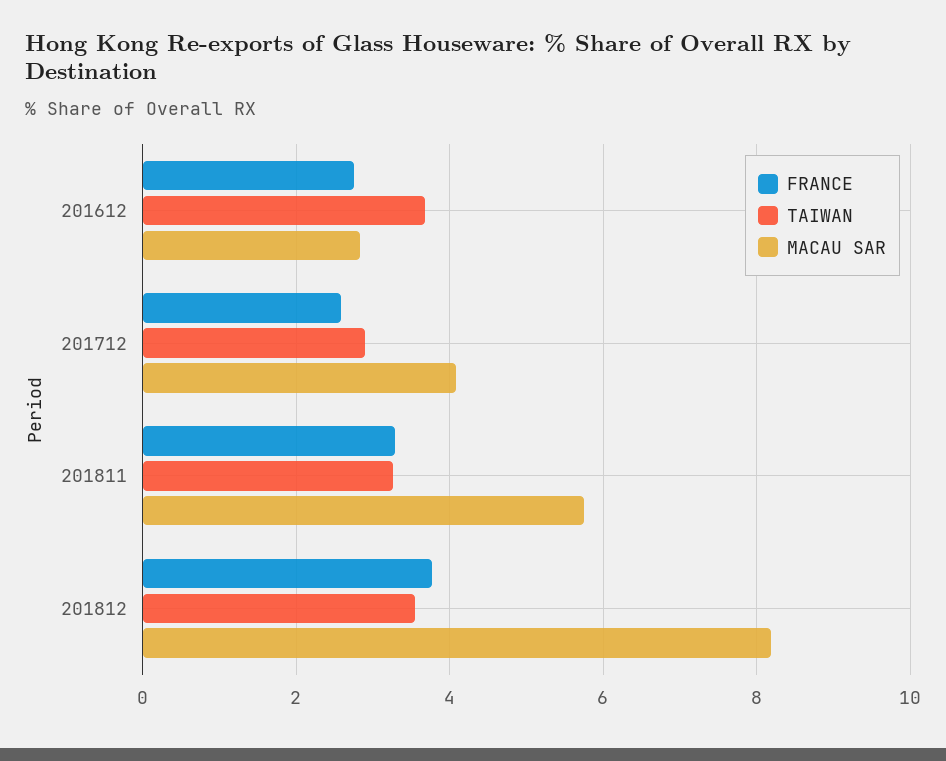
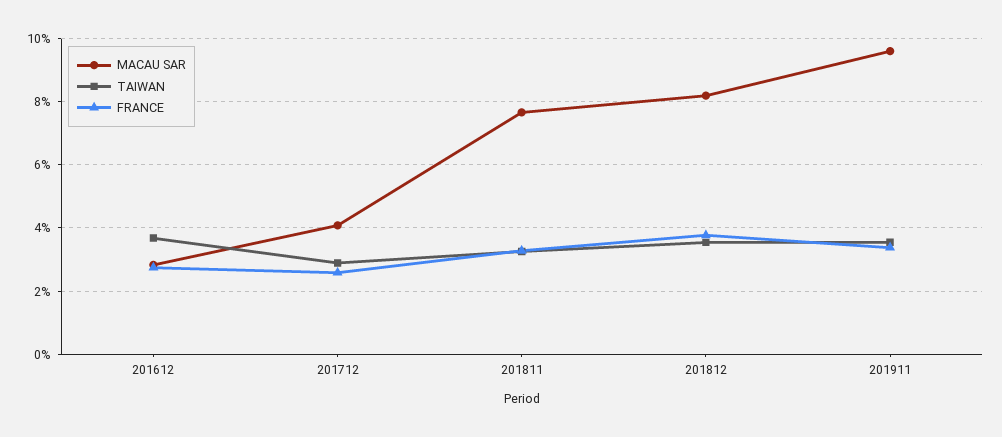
MACAU SAR, 201811: 5.8 -> 7.6
MACAU SAR, 201911: none -> 9.6
TAIWAN, 201911: none -> 3.6
FRANCE, 201911: none -> 3.4

